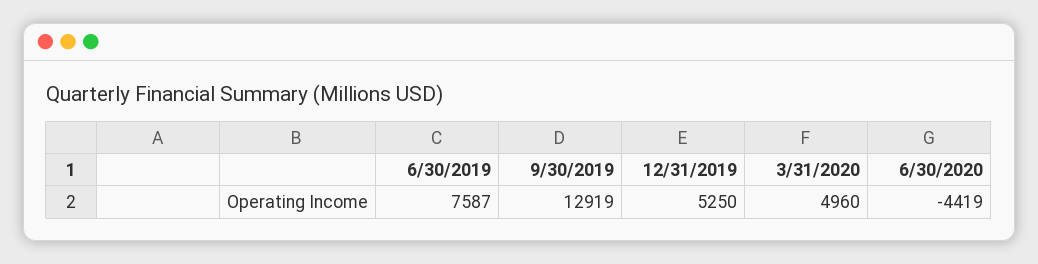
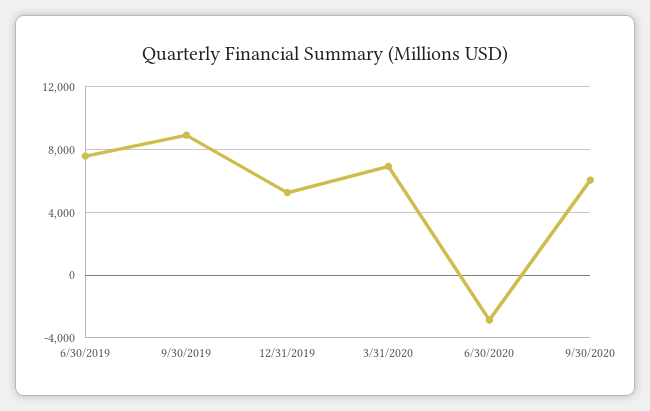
9/30/2019: 12919 -> 9000
3/31/2020: 4960 -> 7000
6/30/2020: -4419 -> -3000
9/30/2020: none -> 6000

